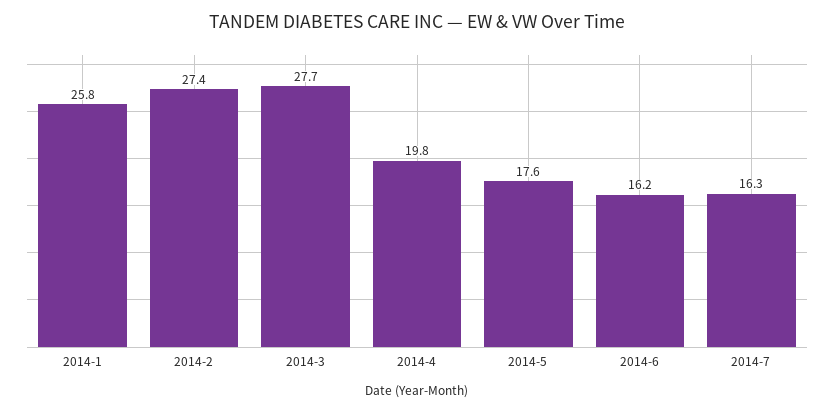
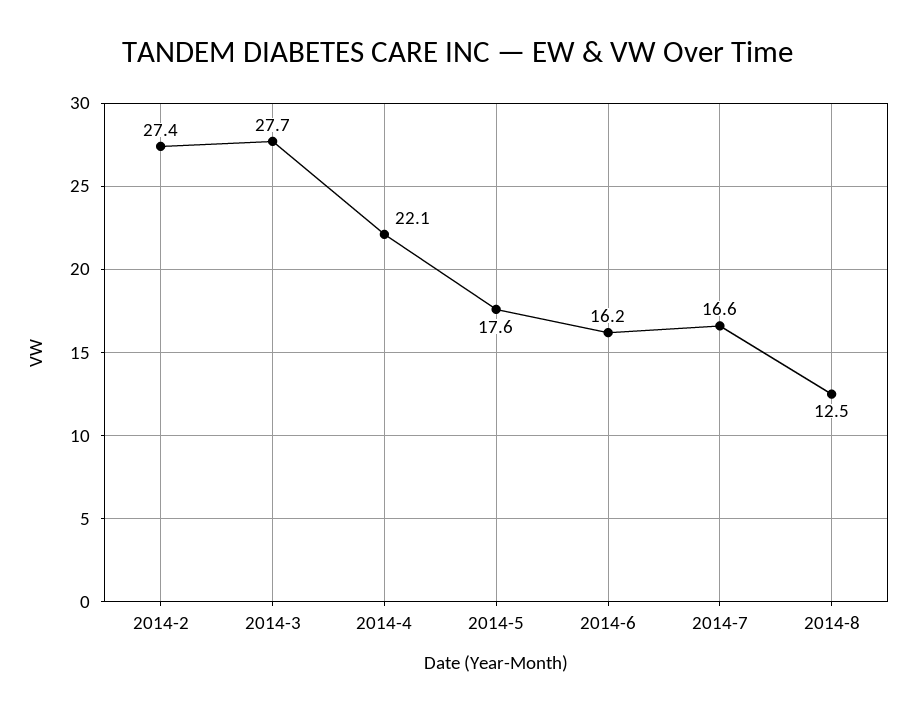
2014-1: 25.8 -> none
2014-4: 19.8 -> 22.1
2014-7: 16.3 -> 16.6
2014-8: none -> 12.5

